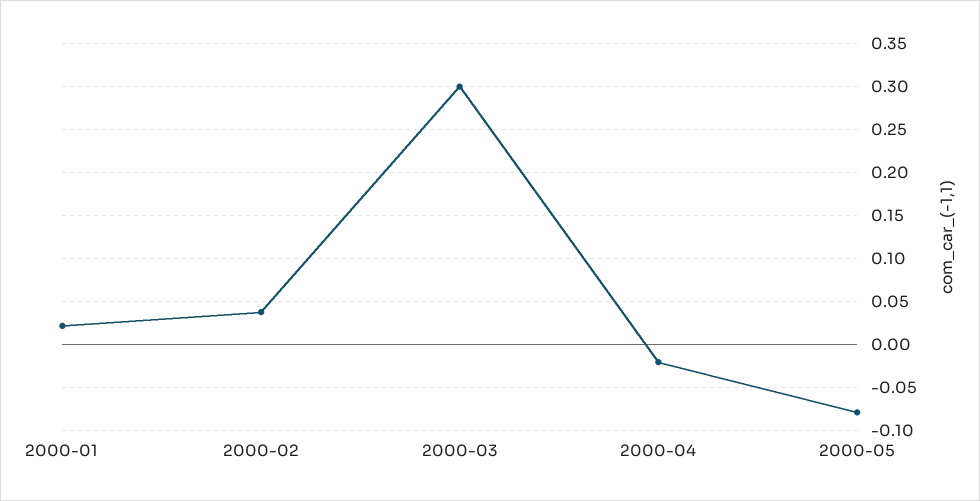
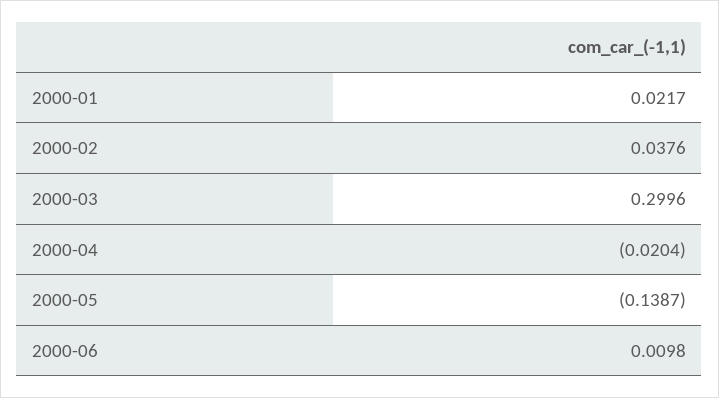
2000-05: -0.08 -> -0.1387
2000-06: none -> 0.0098

